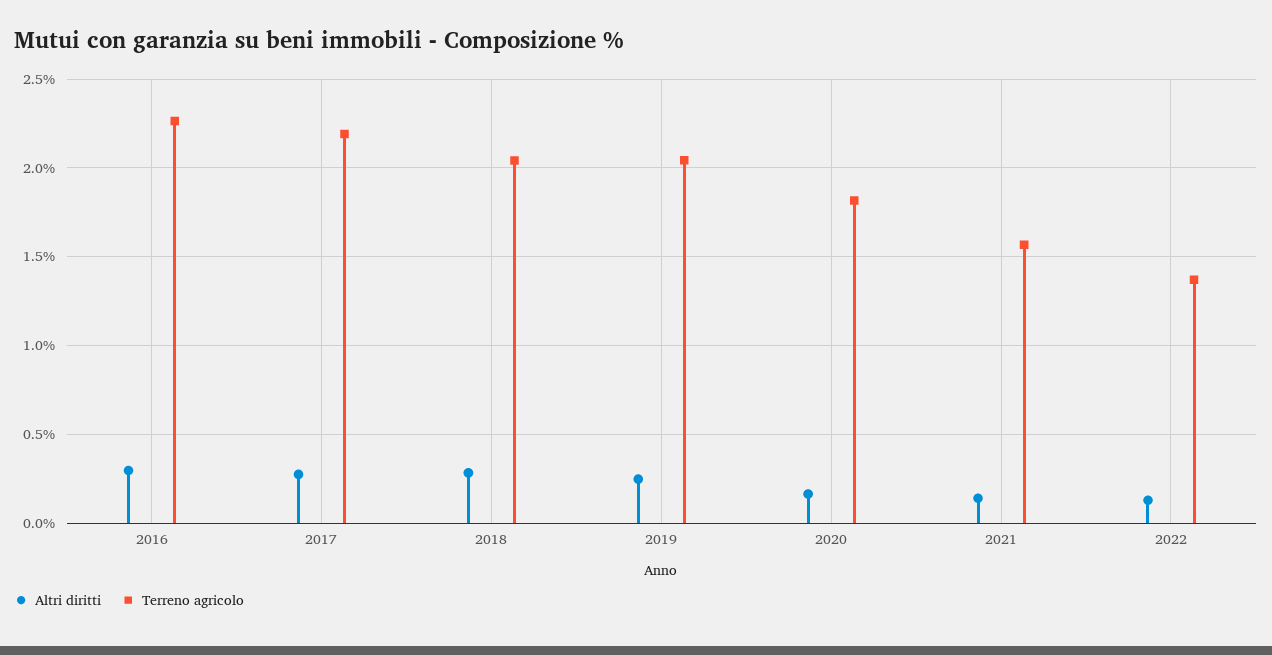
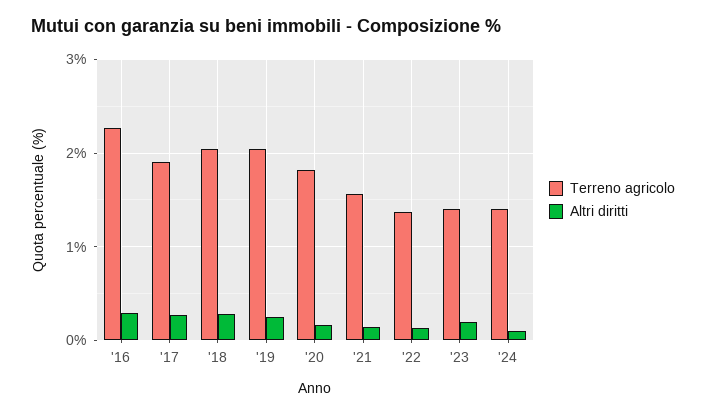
Terreno agricolo, 2017: 2.2 -> 1.9
Terreno agricolo, '23: none -> 1.4
Altri diritti, '23: none -> 0.2
Terreno agricolo, '24: none -> 1.4
Altri diritti, '24: none -> 0.1

